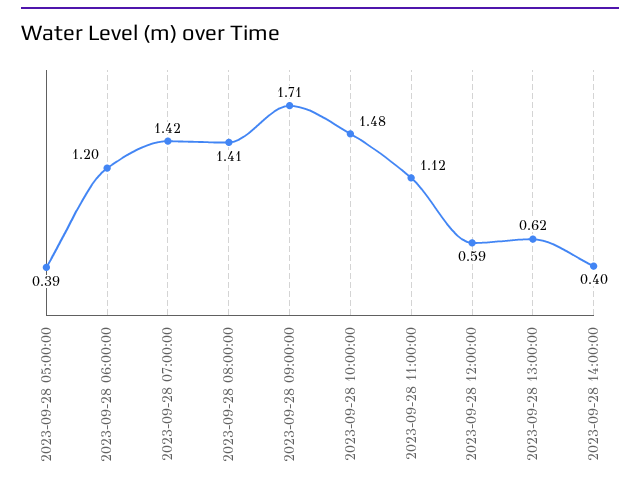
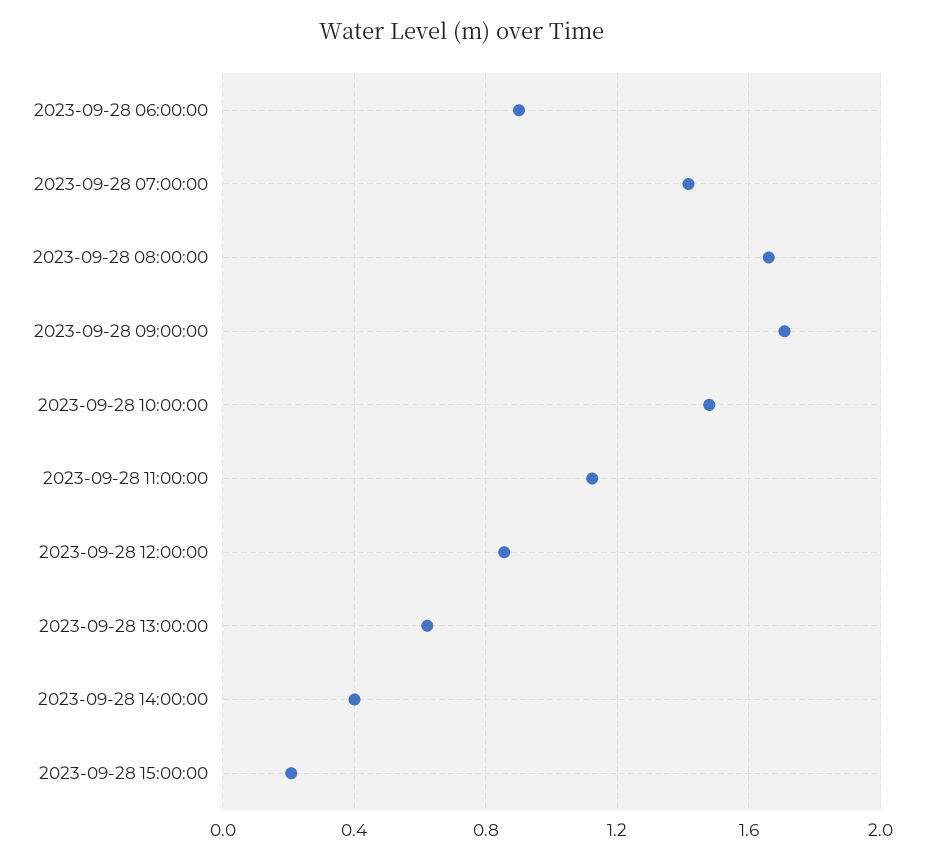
2023-09-28 05:00:00: 0.39 -> none
2023-09-28 06:00:00: 1.2 -> 0.9
2023-09-28 08:00:00: 1.41 -> 1.65
2023-09-28 12:00:00: 0.59 -> 0.85
2023-09-28 15:00:00: none -> 0.2

